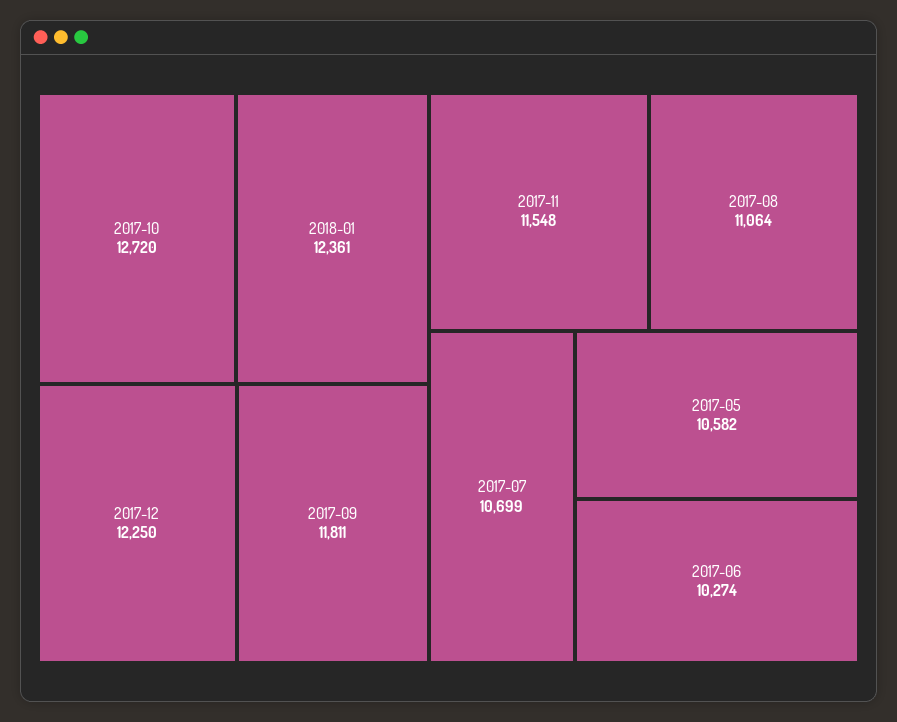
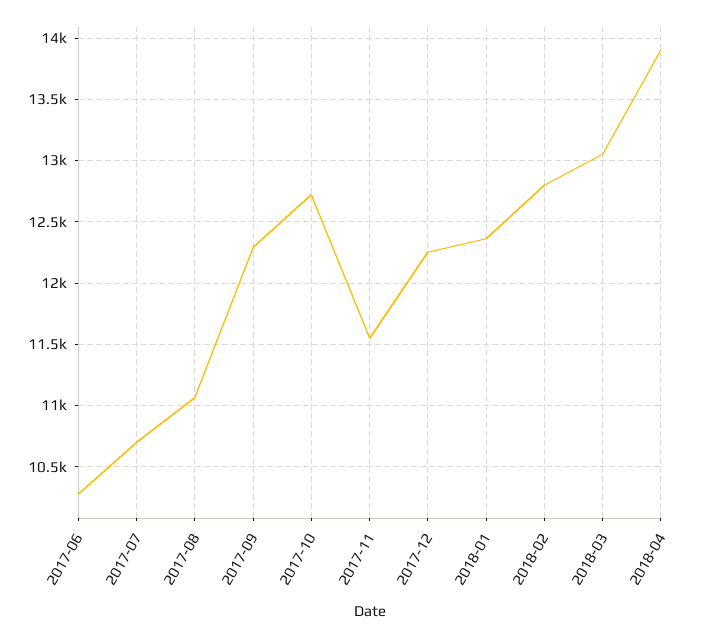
2017-09: 11811 -> 12300
2017-05: 10582 -> none
2018-02: none -> 12800
2018-03: none -> 13050
2018-04: none -> 13900

